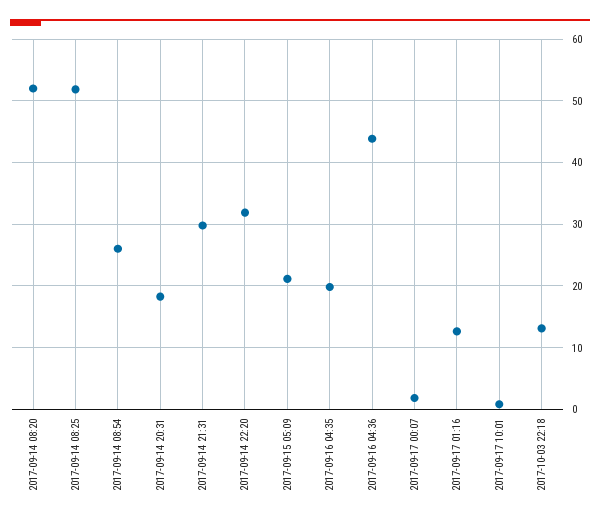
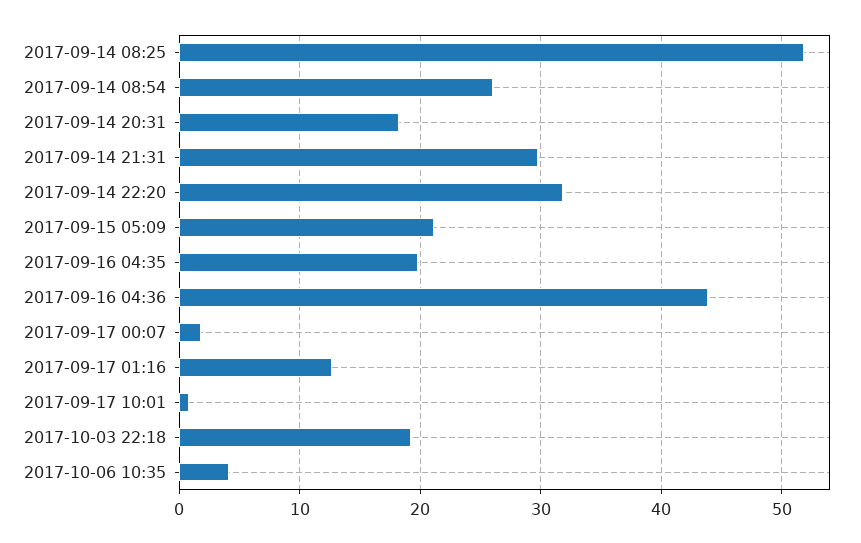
2017-09-14 08:20: 52 -> none
2017-10-03 22:18: 13 -> 19
2017-10-06 10:35: none -> 4

